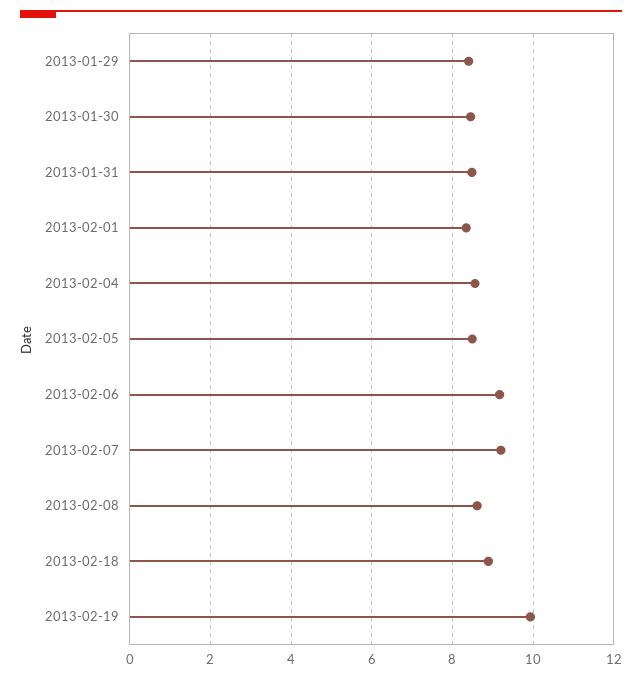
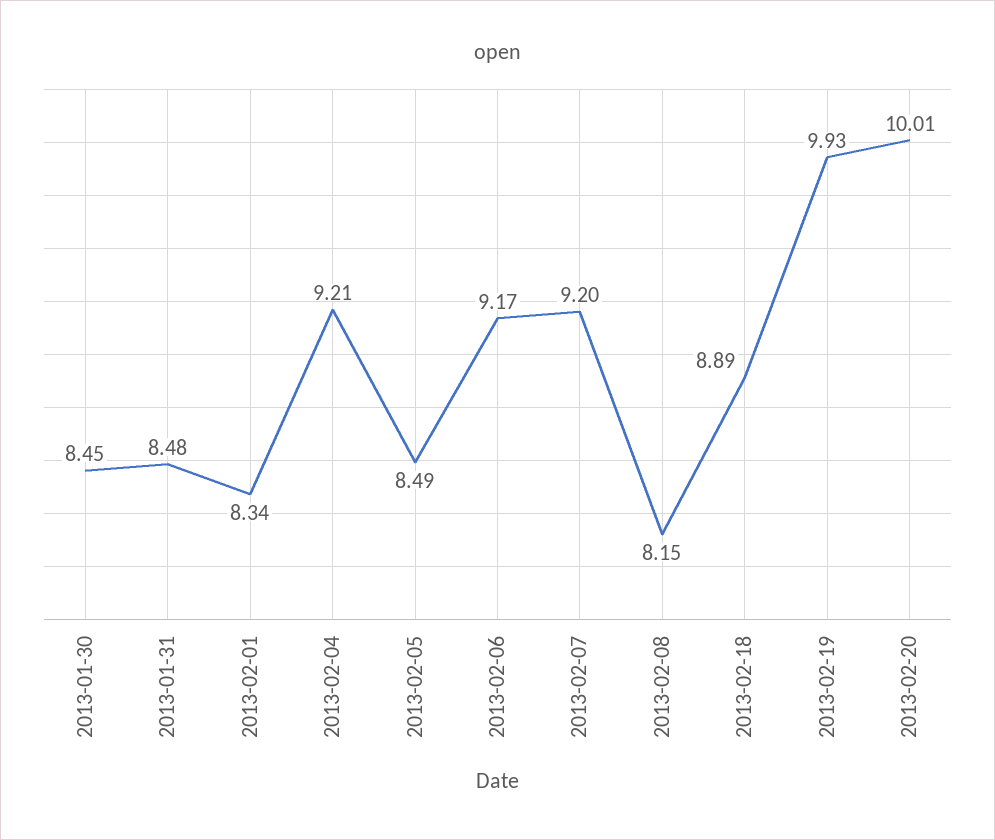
2013-01-29: 8.4 -> none
2013-02-04: 8.6 -> 9.21
2013-02-08: 8.6 -> 8.15
2013-02-20: none -> 10.01

